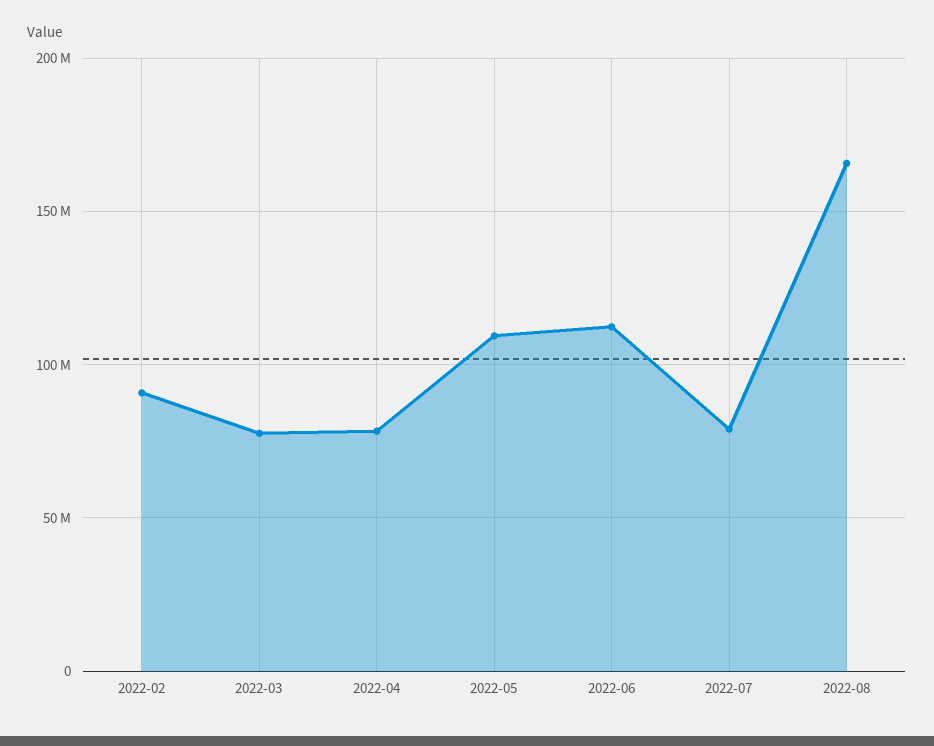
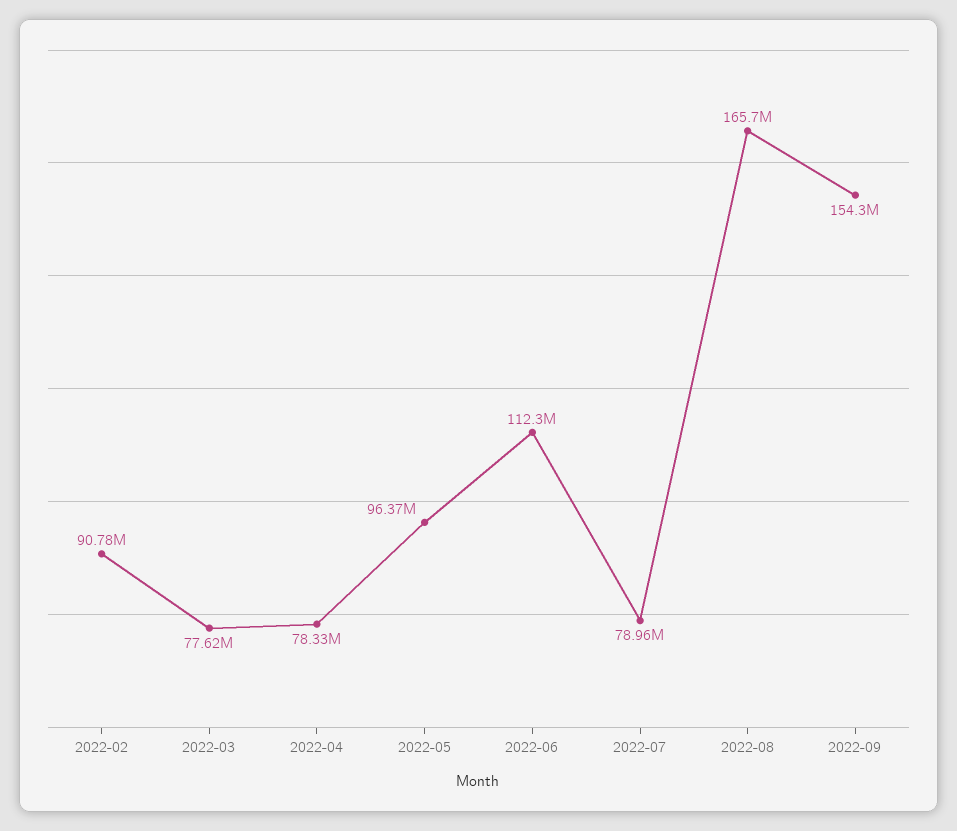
2022-05: 110000000 -> 96370000
2022-09: none -> 154300000

